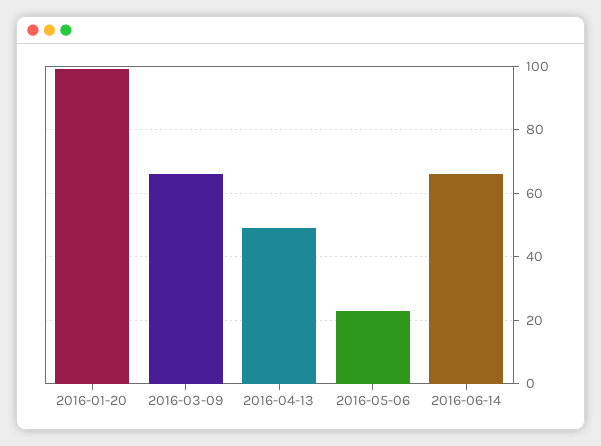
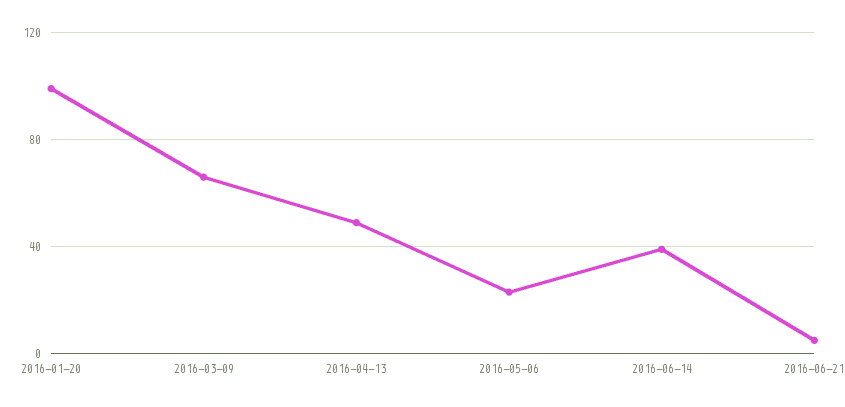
2016-06-14: 65 -> 40
2016-06-21: none -> 5

